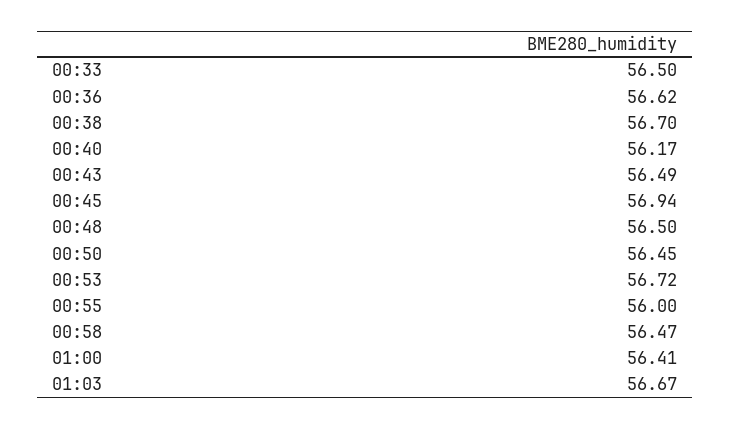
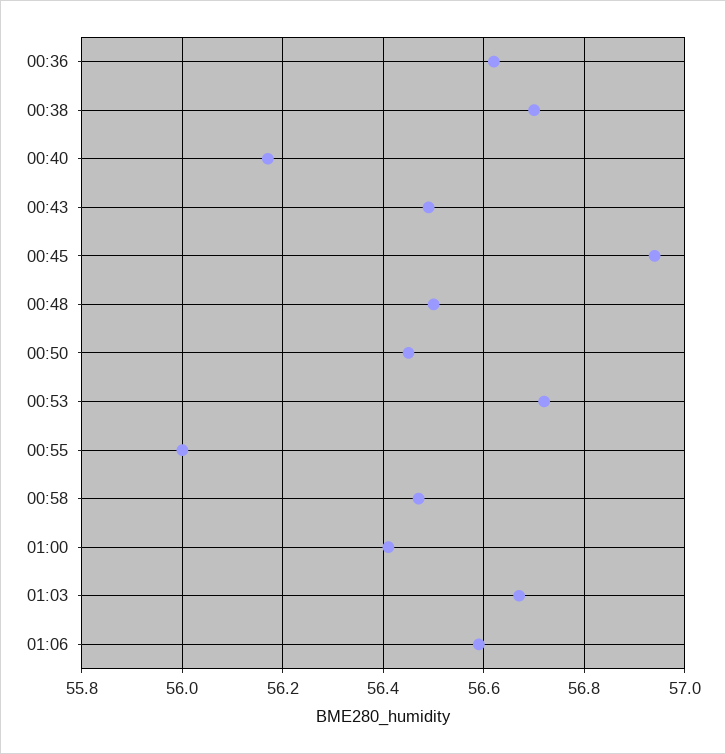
00:33: 56.5 -> none
01:06: none -> 56.6

